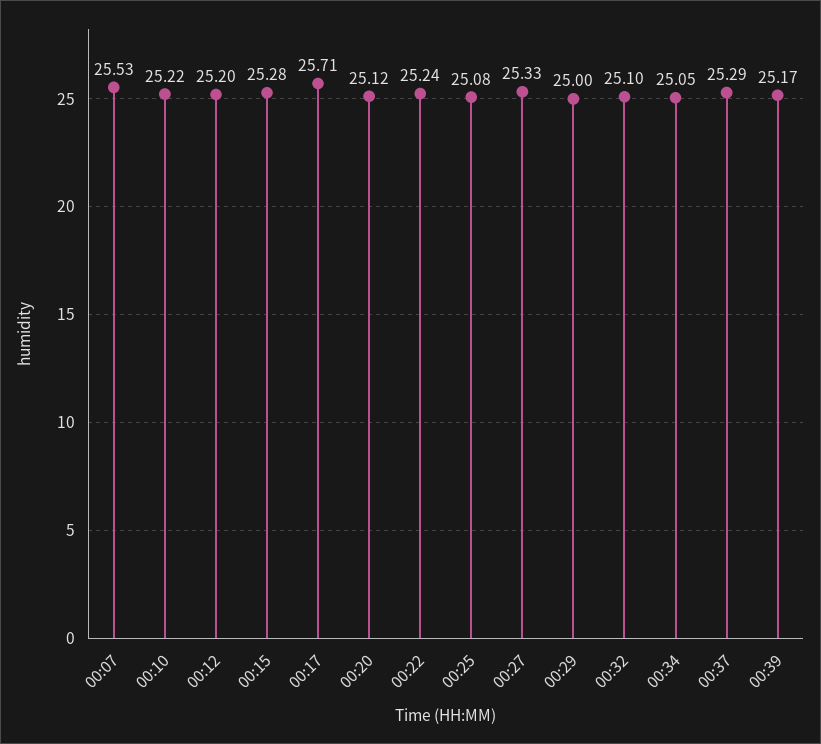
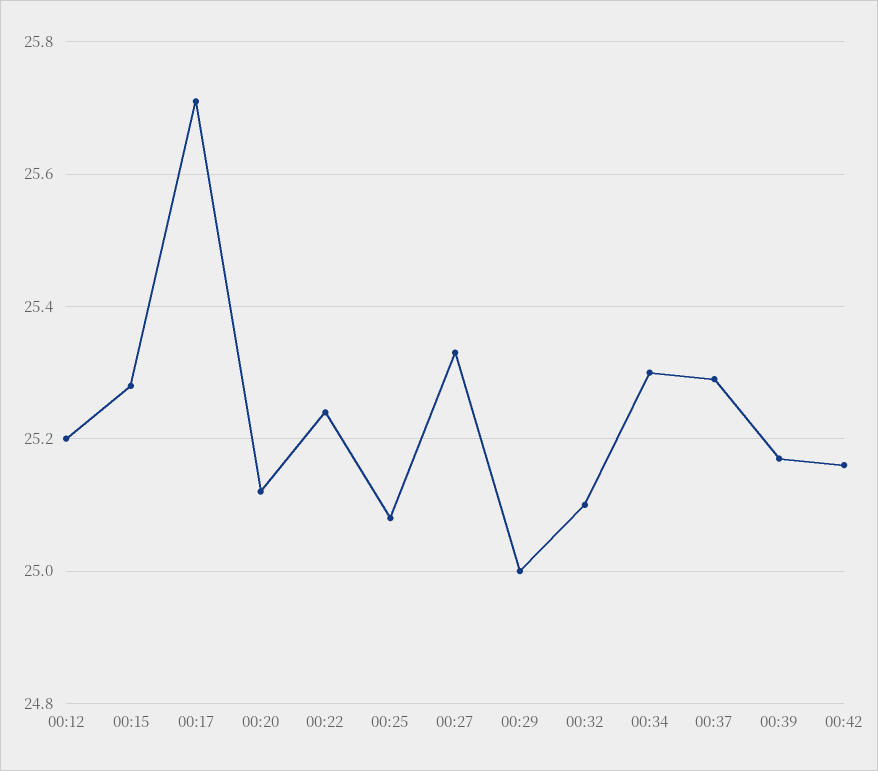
00:07: 25.53 -> none
00:10: 25.22 -> none
00:34: 25.05 -> 25.3
00:42: none -> 25.15

